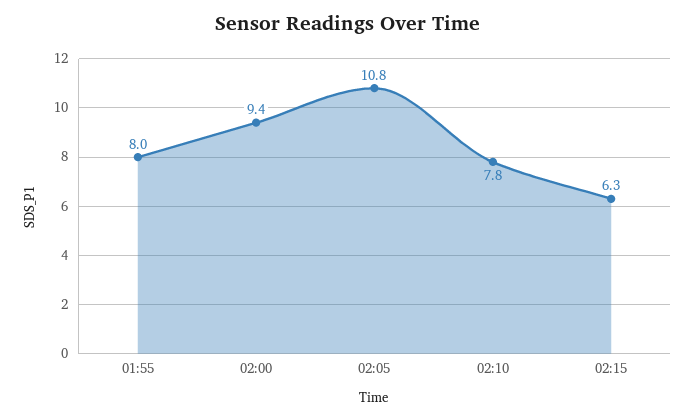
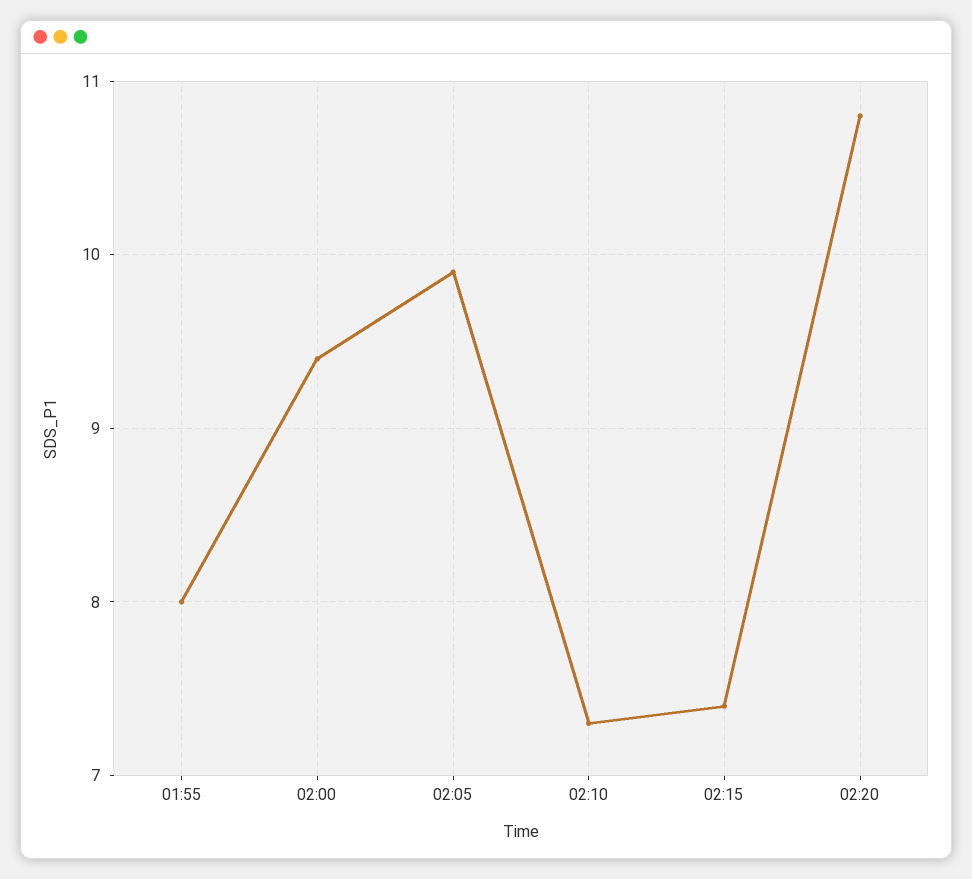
02:05: 10.8 -> 9.9
02:10: 7.8 -> 7.3
02:15: 6.3 -> 7.4
02:20: none -> 10.8

